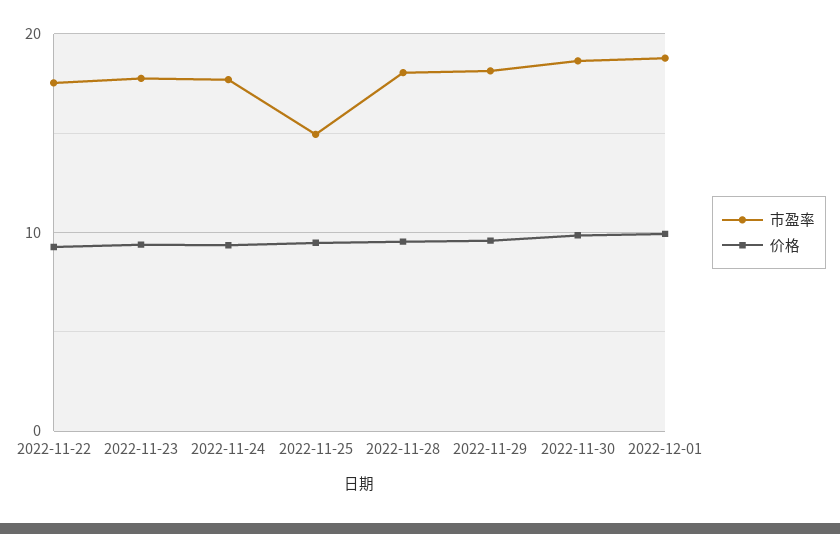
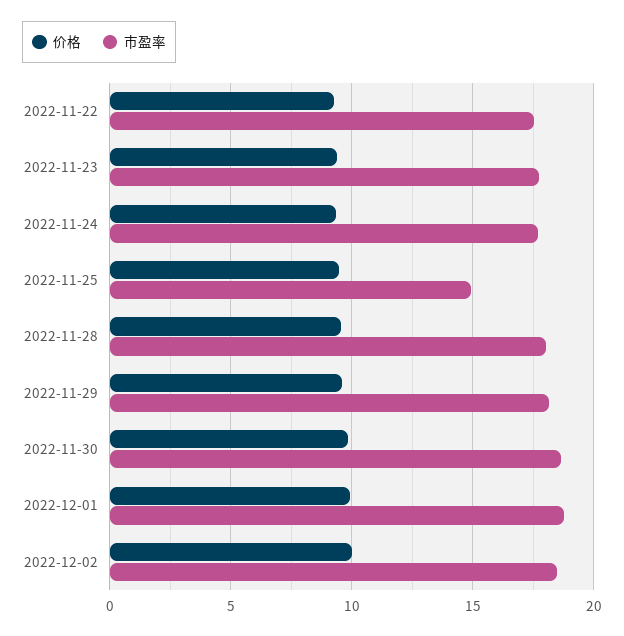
价格, 2022-12-02: none -> 10
市盈率, 2022-12-02: none -> 18.5

